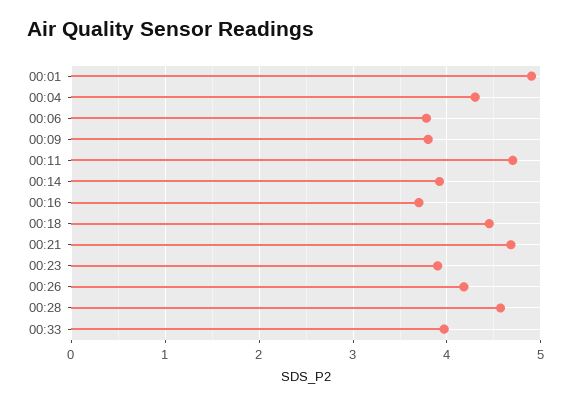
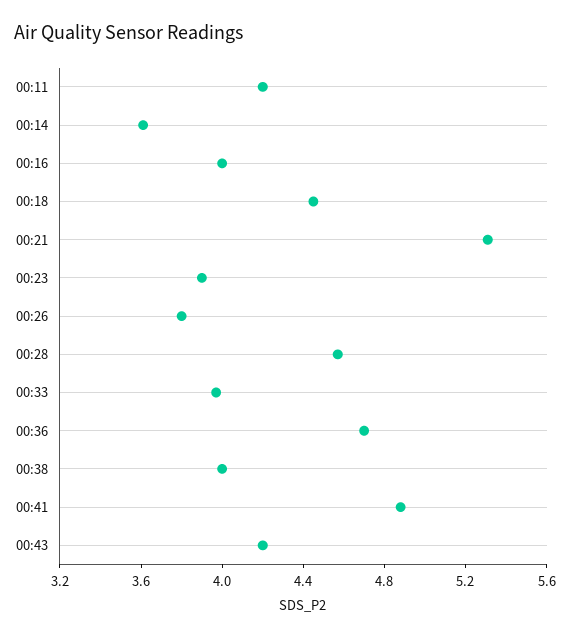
00:01: 4.9 -> none
00:04: 4.3 -> none
00:06: 3.8 -> none
00:09: 3.8 -> none
00:11: 4.7 -> 4.2
00:14: 3.9 -> 3.6
00:16: 3.7 -> 4
00:21: 4.7 -> 5.3
00:26: 4.2 -> 3.8
00:36: none -> 4.7
00:38: none -> 4
00:41: none -> 4.9
00:43: none -> 4.2

